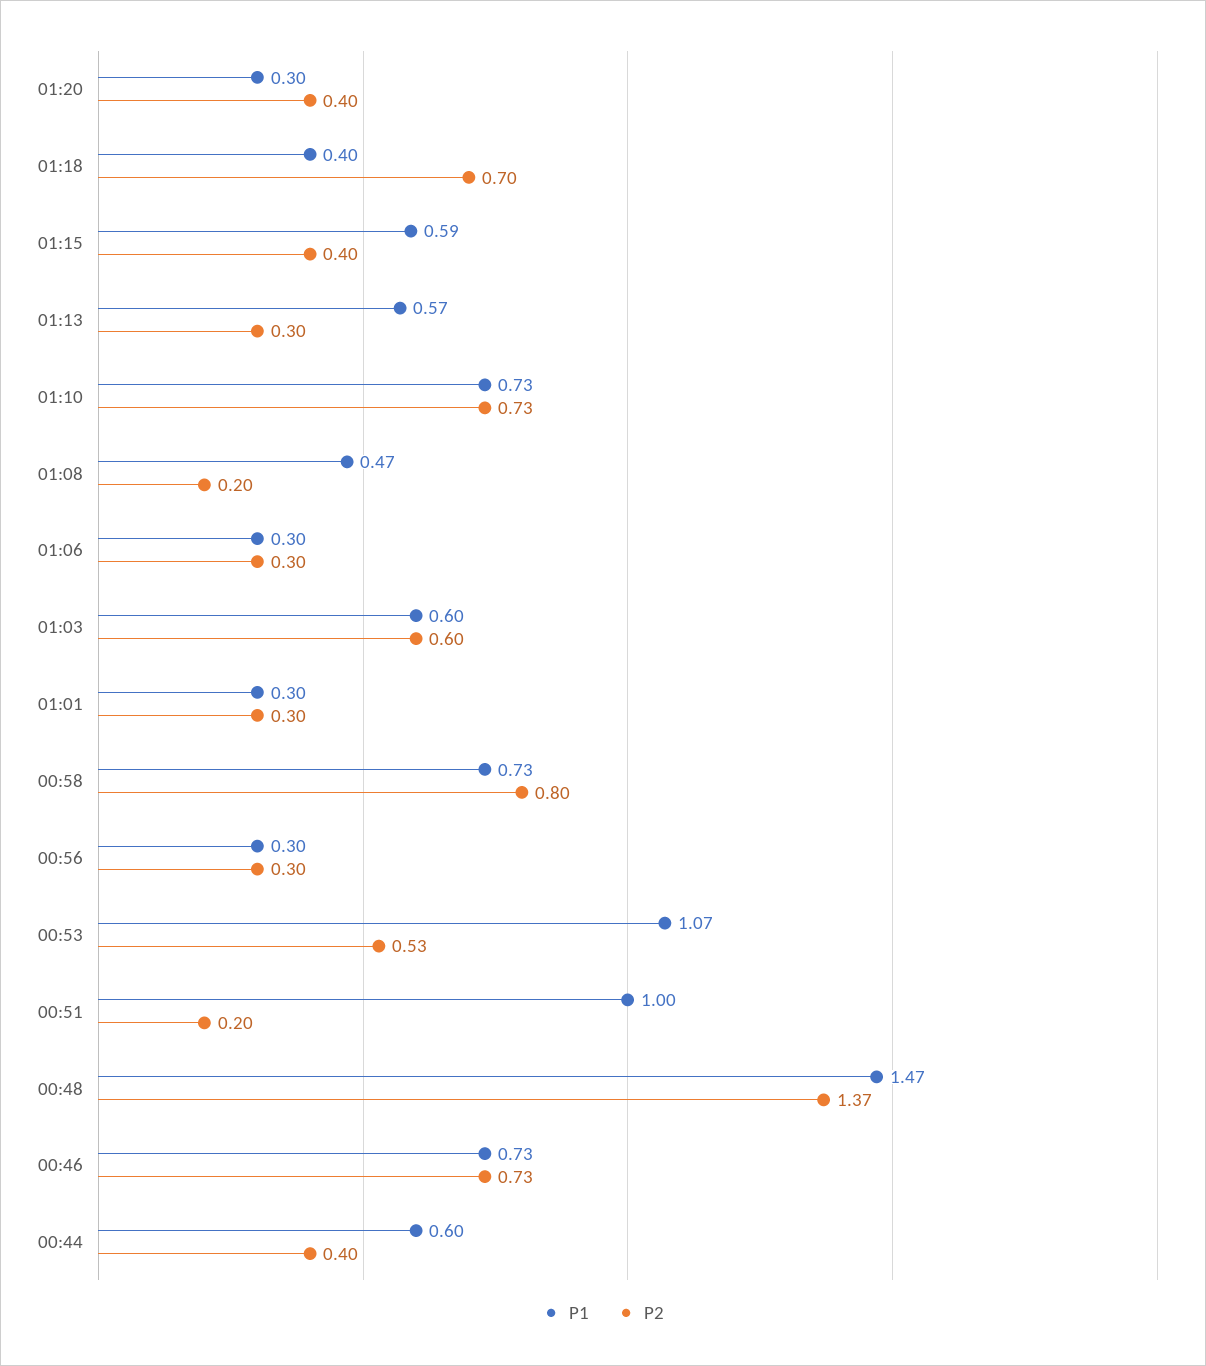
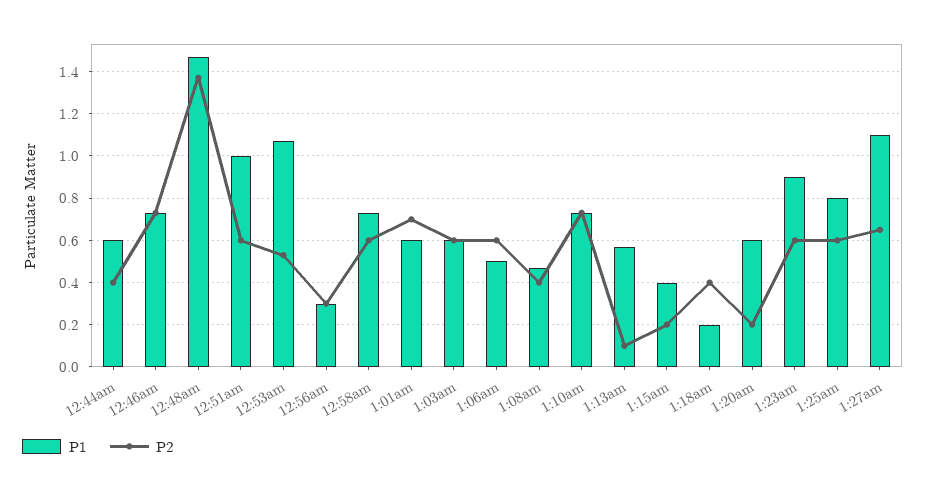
P1, 01:20: 0.3 -> 0.6
P2, 01:20: 0.4 -> 0.2
P1, 01:18: 0.4 -> 0.2
P2, 01:18: 0.7 -> 0.4
P1, 01:15: 0.59 -> 0.4
P2, 01:15: 0.4 -> 0.2
P2, 01:13: 0.3 -> 0.1
P2, 01:08: 0.2 -> 0.4
P1, 01:06: 0.3 -> 0.5
P2, 01:06: 0.3 -> 0.6
P1, 01:01: 0.3 -> 0.6
P2, 01:01: 0.3 -> 0.7
P2, 00:58: 0.8 -> 0.6
P2, 00:51: 0.2 -> 0.6
P1, 1:23am: none -> 0.9
P2, 1:23am: none -> 0.6
P1, 1:25am: none -> 0.8
P2, 1:25am: none -> 0.6
P1, 1:27am: none -> 1.1
P2, 1:27am: none -> 0.65

